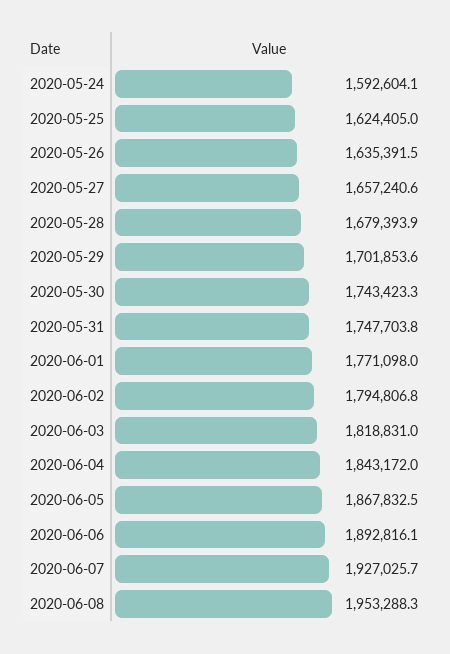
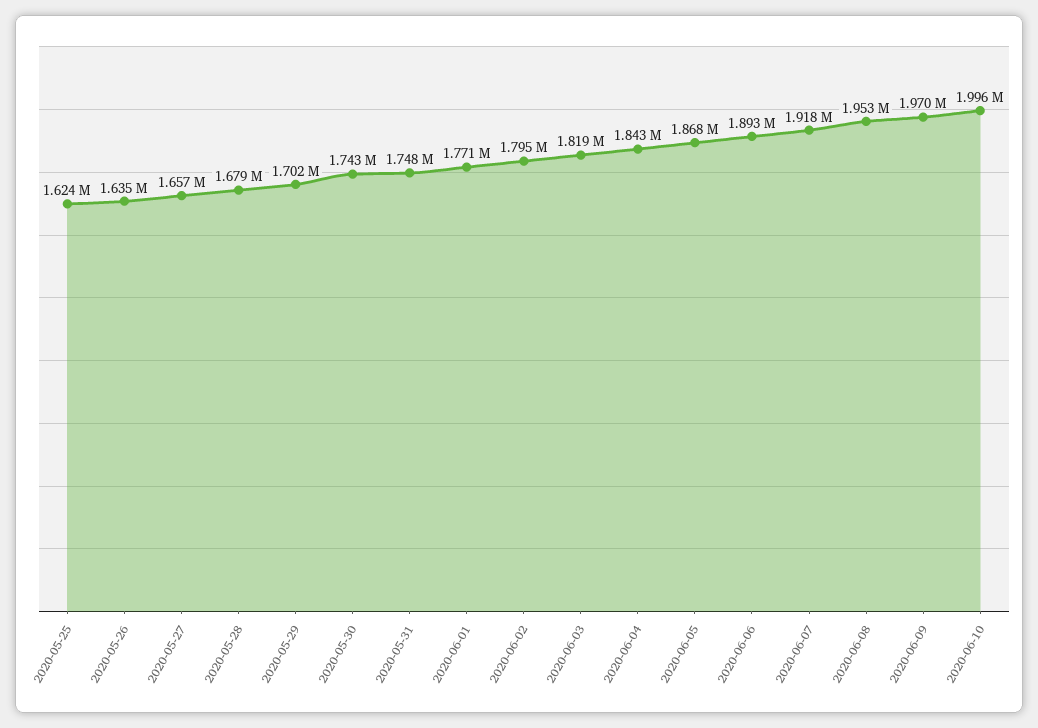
2020-05-24: 1592604.1 -> none
2020-06-07: 1927025.7 -> 1918000
2020-06-09: none -> 1970000
2020-06-10: none -> 1996000

